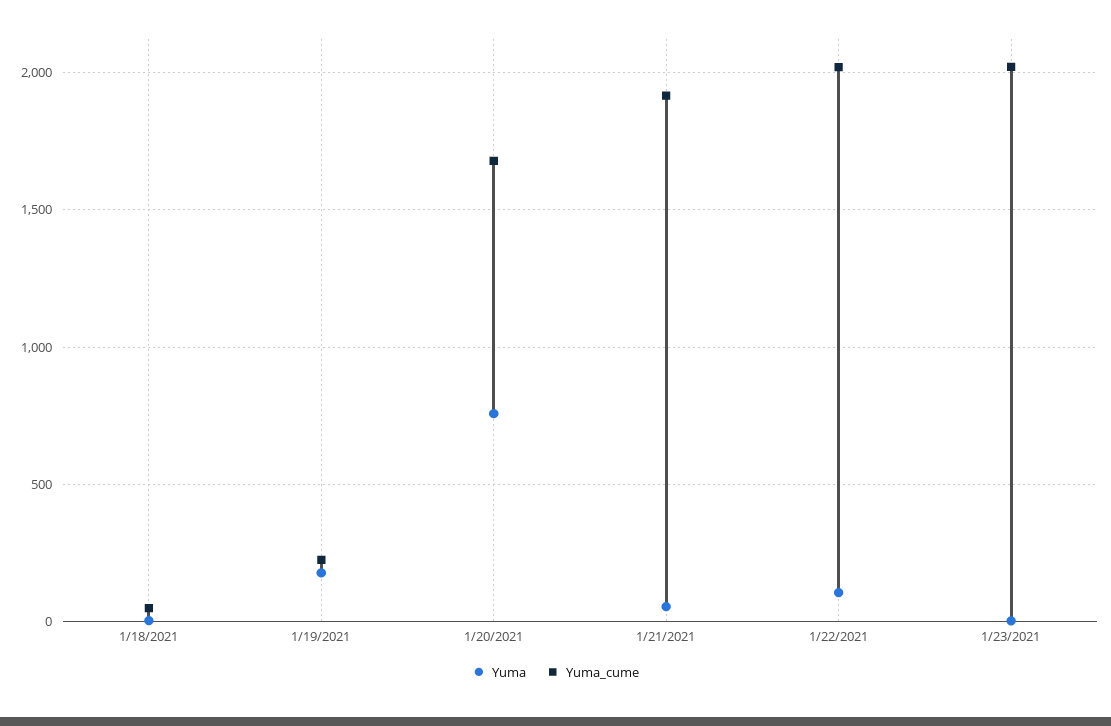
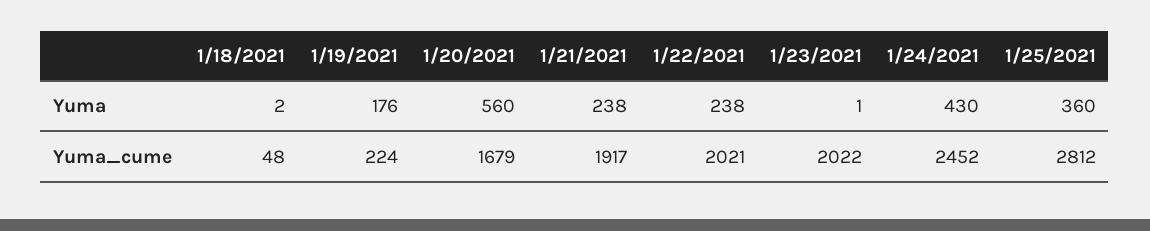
Yuma, 1/20/2021: 750 -> 560
Yuma, 1/21/2021: 50 -> 238
Yuma, 1/22/2021: 100 -> 238
Yuma, 1/24/2021: none -> 430
Yuma, 1/25/2021: none -> 360
Yuma_cume, 1/24/2021: none -> 2452
Yuma_cume, 1/25/2021: none -> 2812

